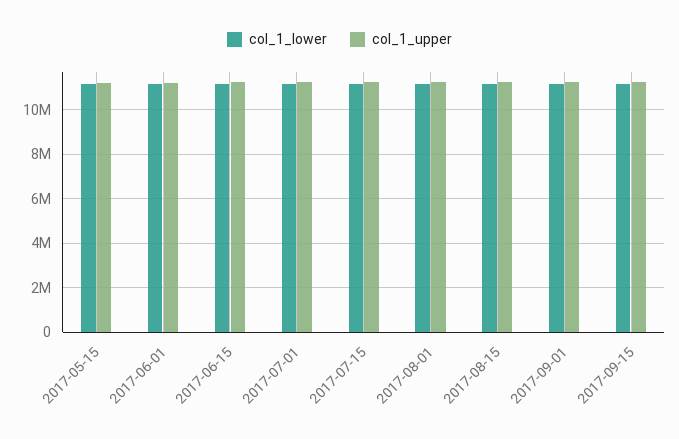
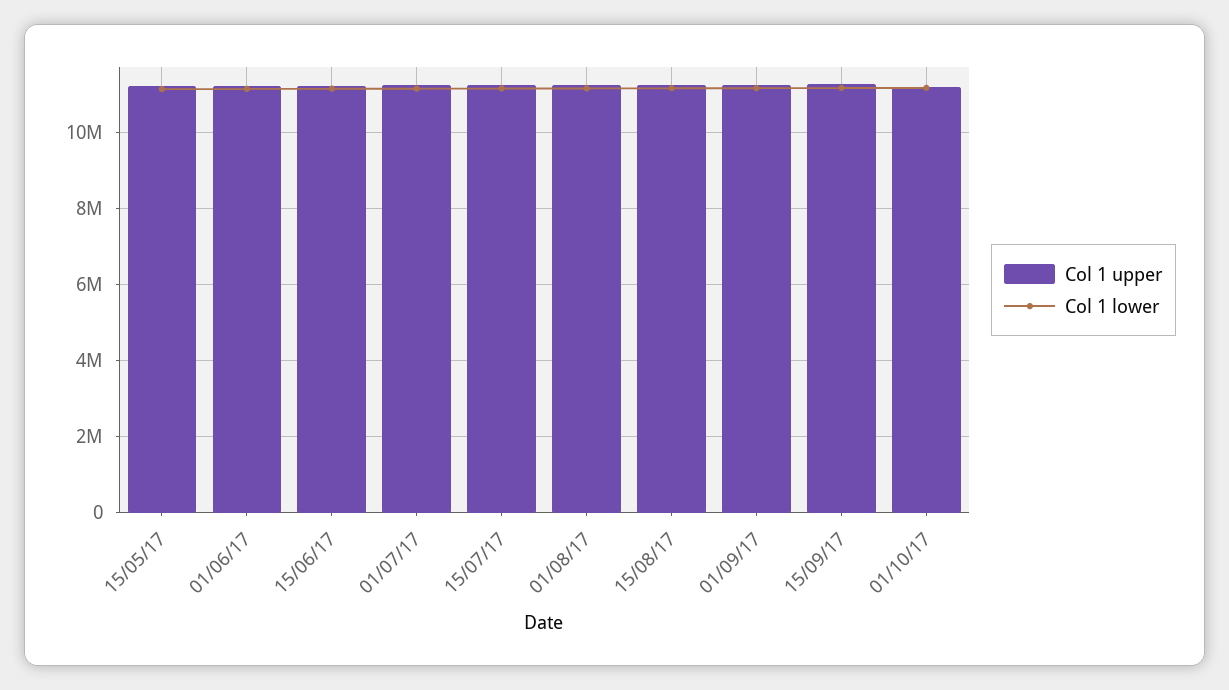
col_1_upper, 01/10/17: none -> 11200000
col_1_lower, 01/10/17: none -> 11200000

